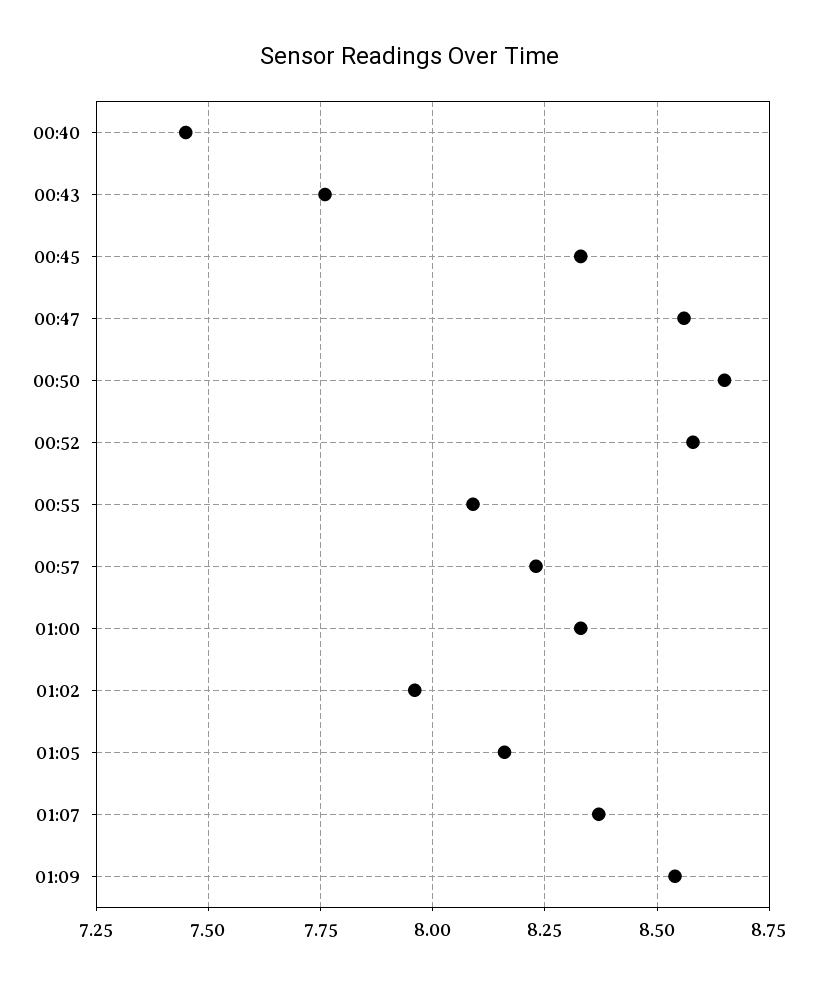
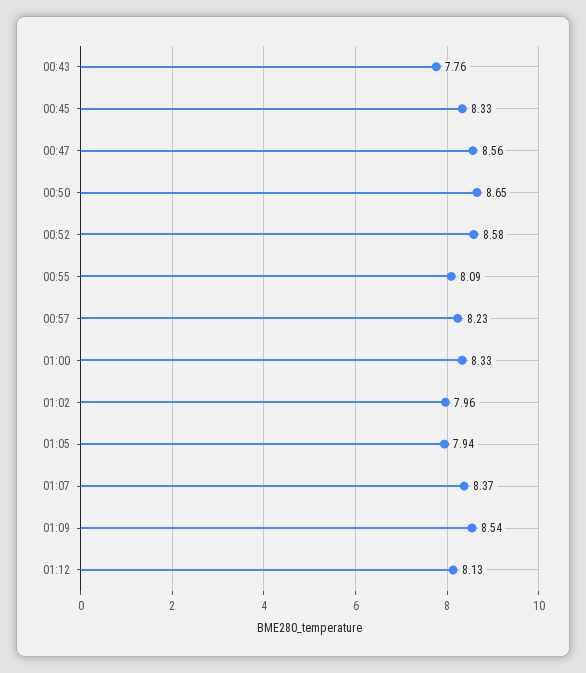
00:40: 7.45 -> none
01:05: 8.15 -> 7.94
01:12: none -> 8.13

